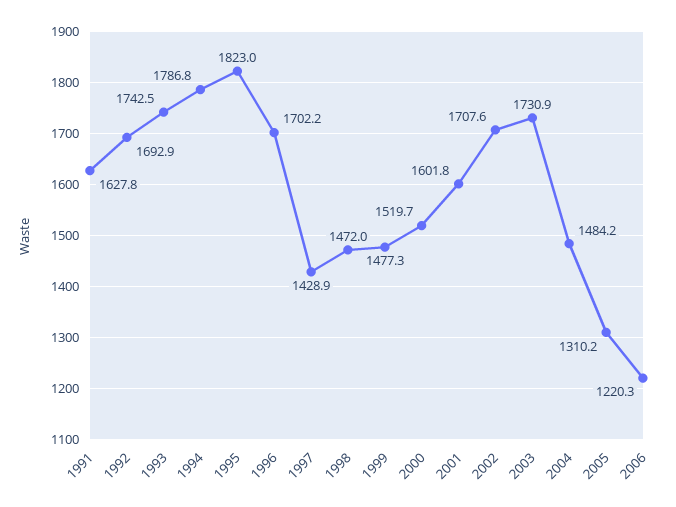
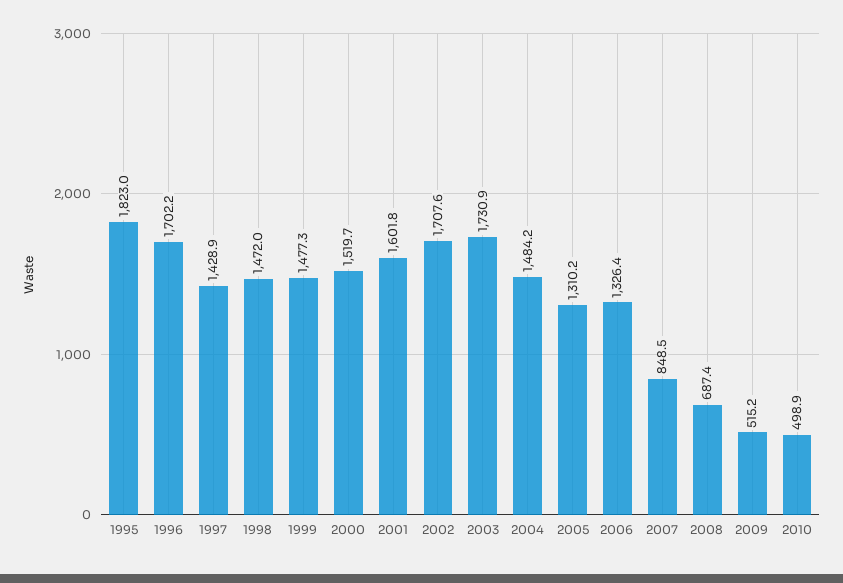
1991: 1627.8 -> none
1992: 1692.9 -> none
1993: 1742.5 -> none
1994: 1786.8 -> none
2006: 1220.3 -> 1326.4
2007: none -> 848.5
2008: none -> 687.4
2009: none -> 515.2
2010: none -> 498.9

